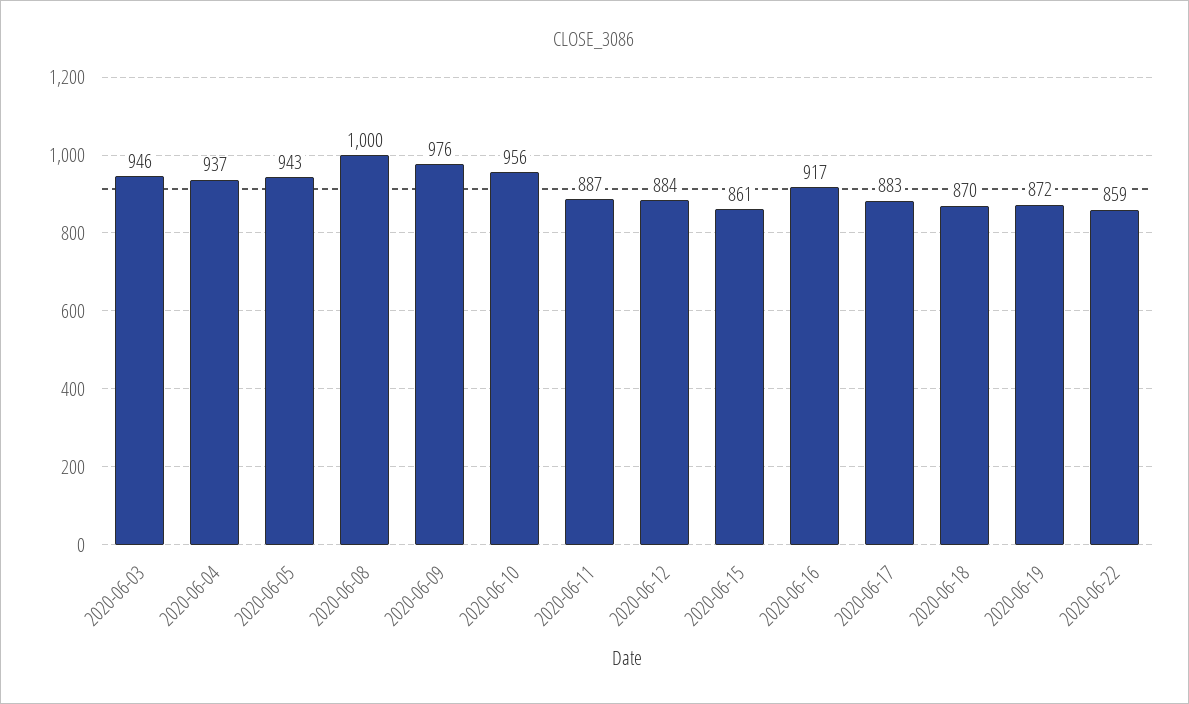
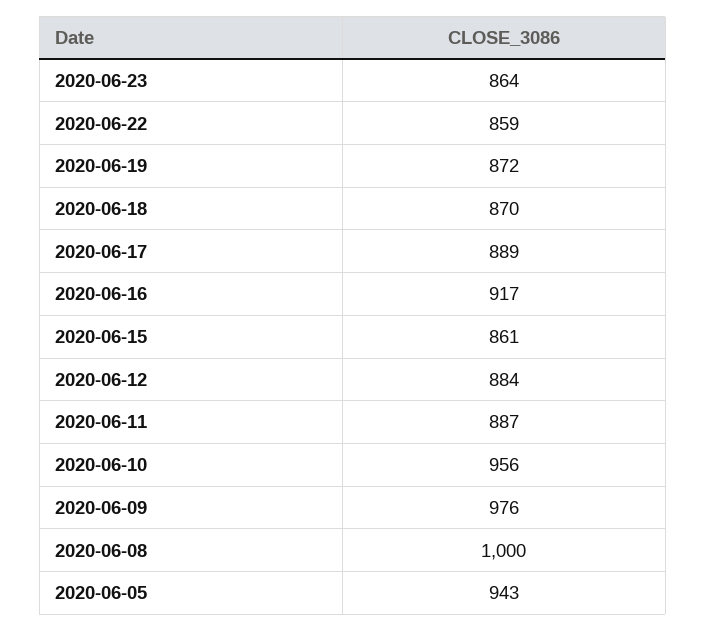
2020-06-03: 946 -> none
2020-06-04: 937 -> none
2020-06-17: 883 -> 889
2020-06-23: none -> 864

